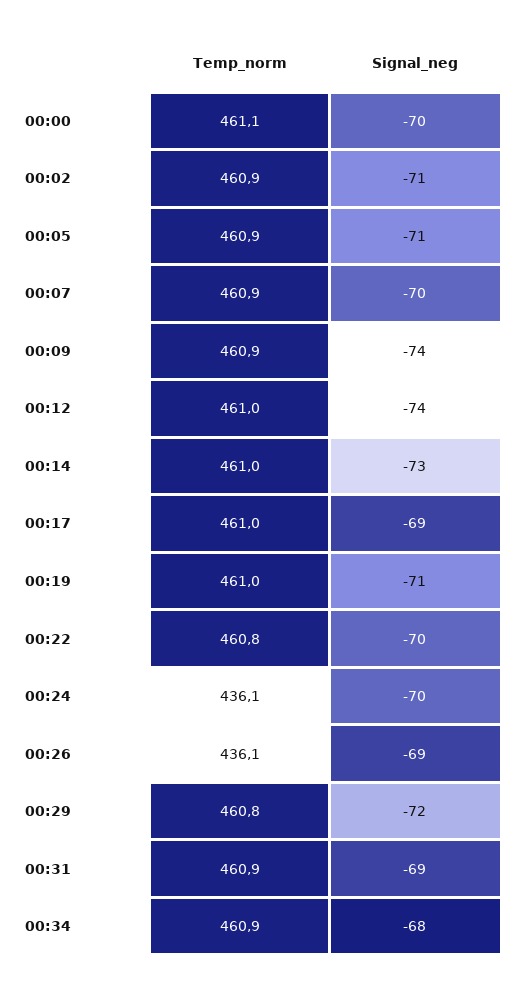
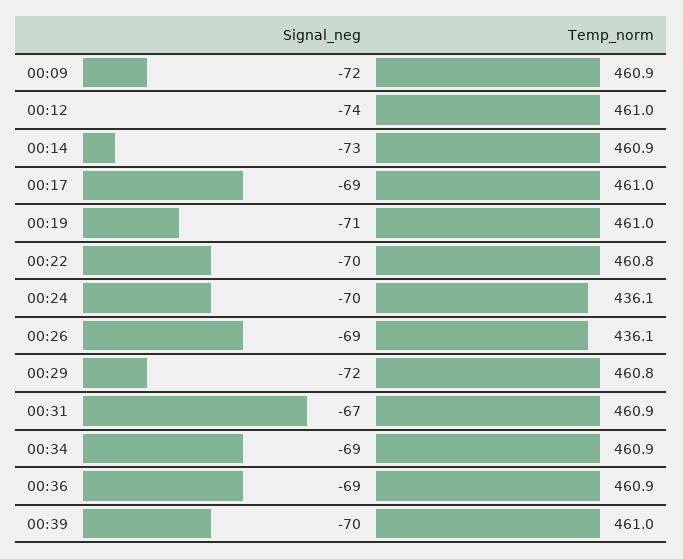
Temp_norm, 00:00: 461.1 -> none
Signal_neg, 00:00: -70 -> none
Temp_norm, 00:02: 460.9 -> none
Signal_neg, 00:02: -71 -> none
Temp_norm, 00:05: 460.9 -> none
Signal_neg, 00:05: -71 -> none
Temp_norm, 00:07: 460.9 -> none
Signal_neg, 00:07: -70 -> none
Signal_neg, 00:09: -74 -> -72
Temp_norm, 00:14: 461 -> 460.9
Signal_neg, 00:31: -69 -> -67
Signal_neg, 00:34: -68 -> -69
Signal_neg, 00:36: none -> -69
Temp_norm, 00:36: none -> 460.9
Signal_neg, 00:39: none -> -70
Temp_norm, 00:39: none -> 461

